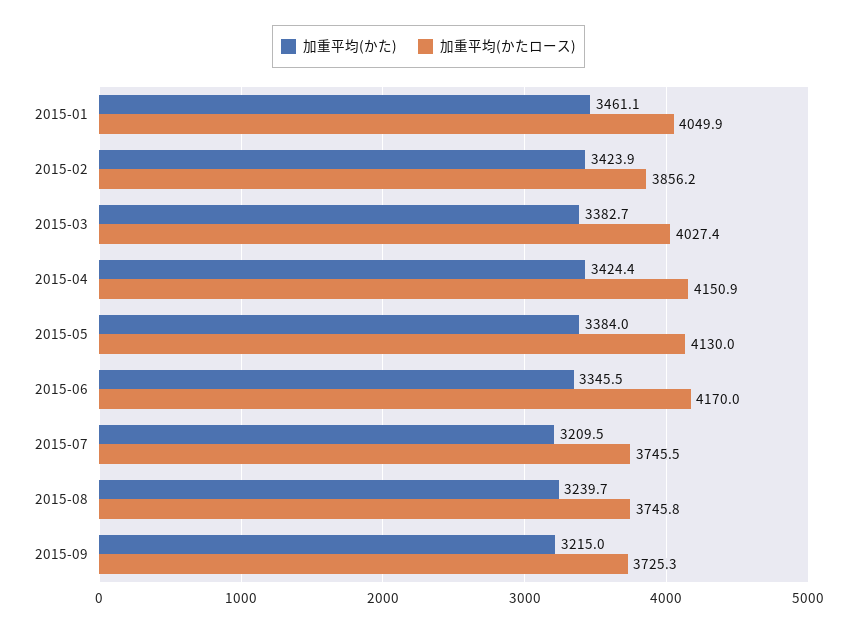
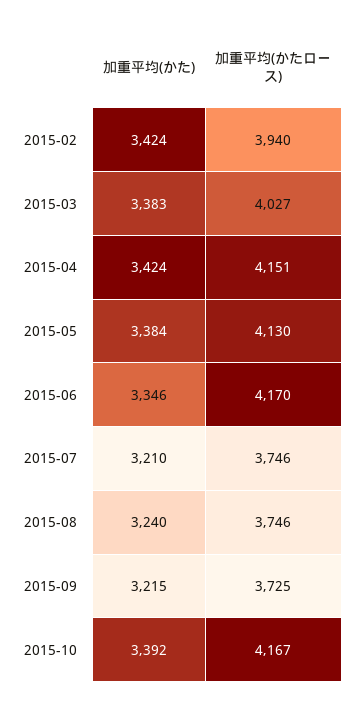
加重平均(かた), 2015-01: 3461.1 -> none
加重平均(かたロース), 2015-01: 4049.9 -> none
加重平均(かたロース), 2015-02: 3856.2 -> 3940
加重平均(かた), 2015-10: none -> 3392
加重平均(かたロース), 2015-10: none -> 4167

